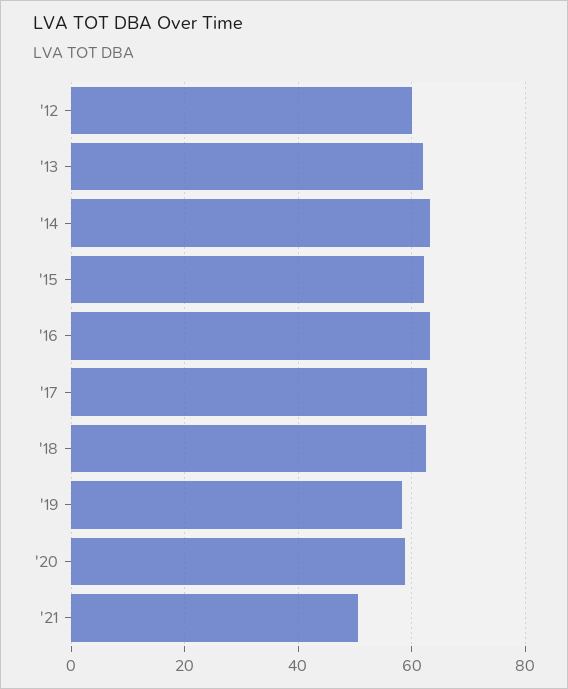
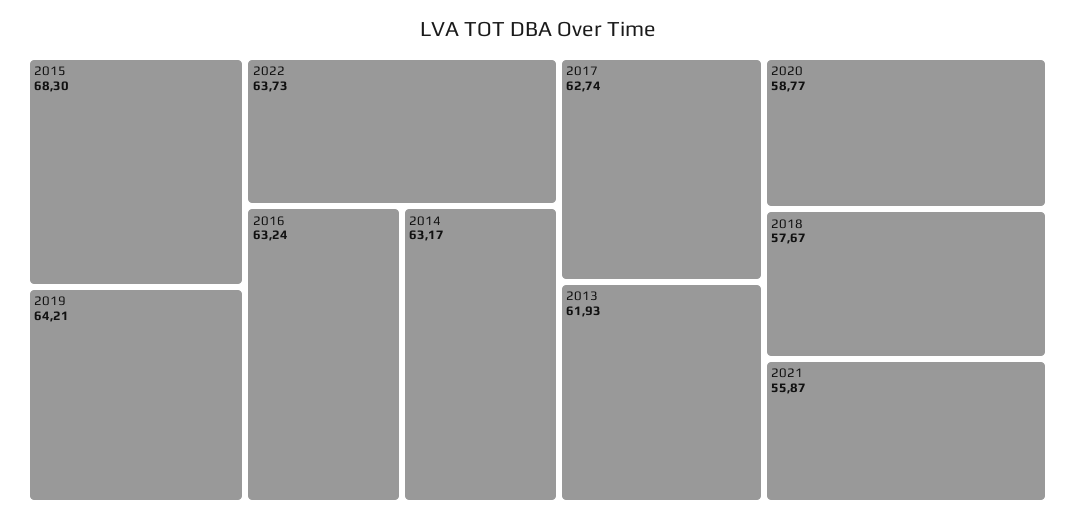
'12: 60 -> none
'15: 62 -> 68.3
'18: 62 -> 57.67
'19: 58 -> 64.21
'21: 50 -> 55.87
2022: none -> 63.73

